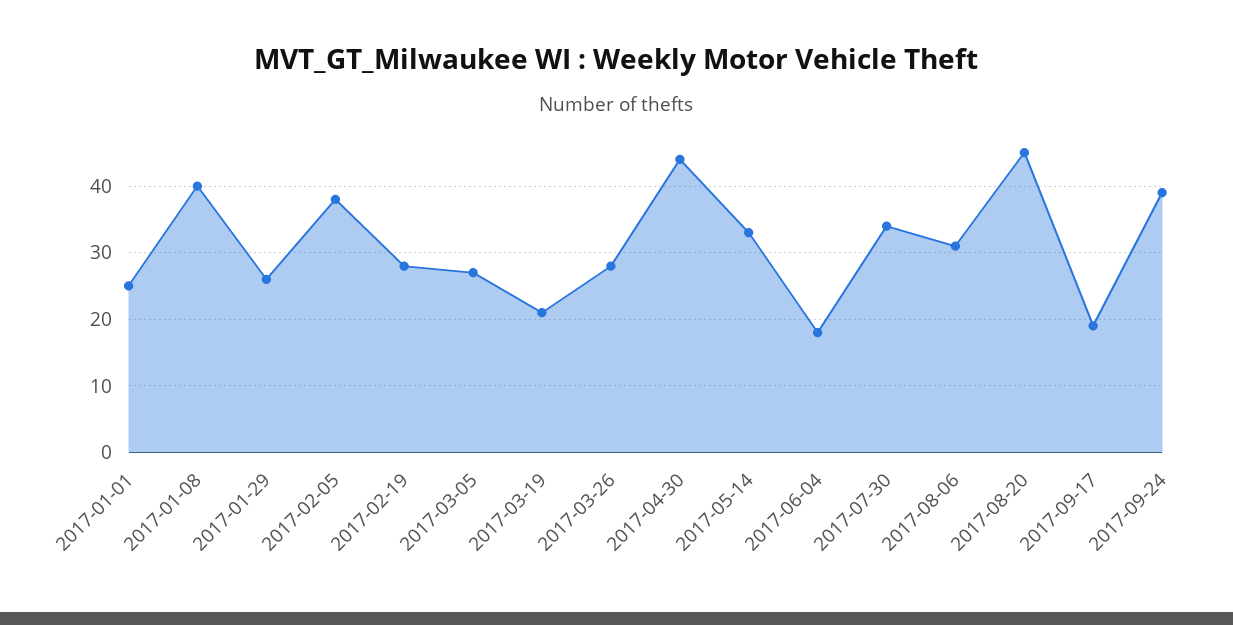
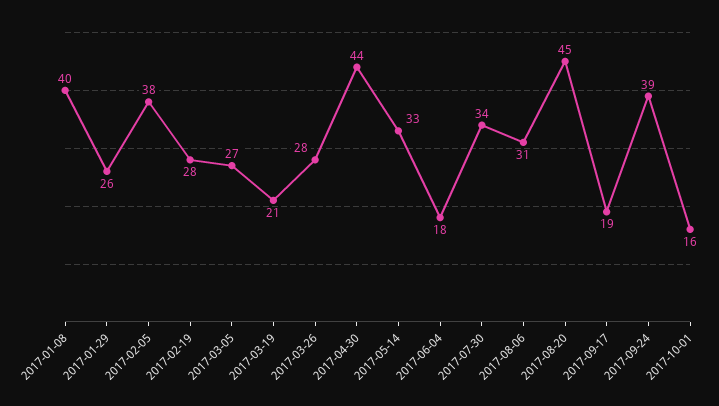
2017-01-01: 25 -> none
2017-10-01: none -> 16

